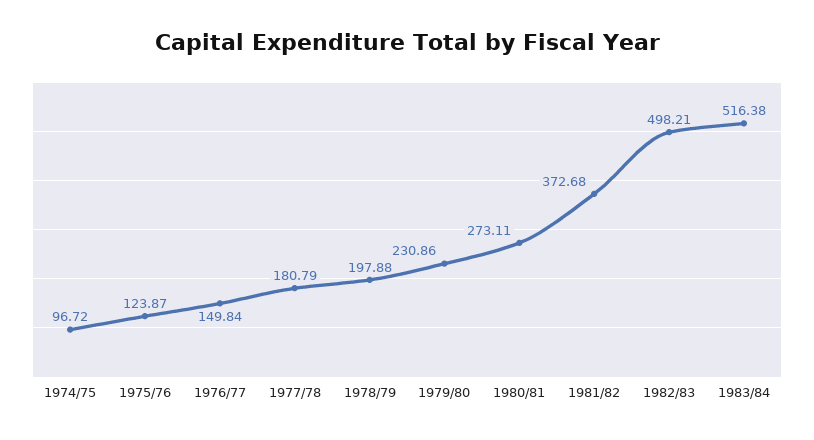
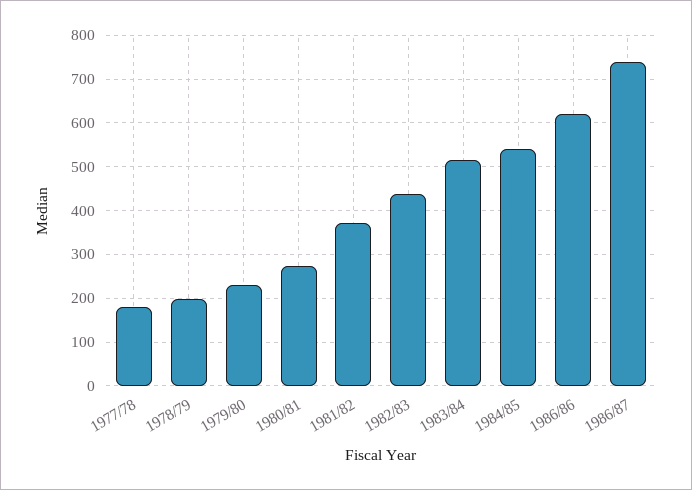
1974/75: 96.72 -> none
1975/76: 123.87 -> none
1976/77: 149.84 -> none
1982/83: 498.21 -> 440
1984/85: none -> 540
1986/86: none -> 620
1986/87: none -> 740

